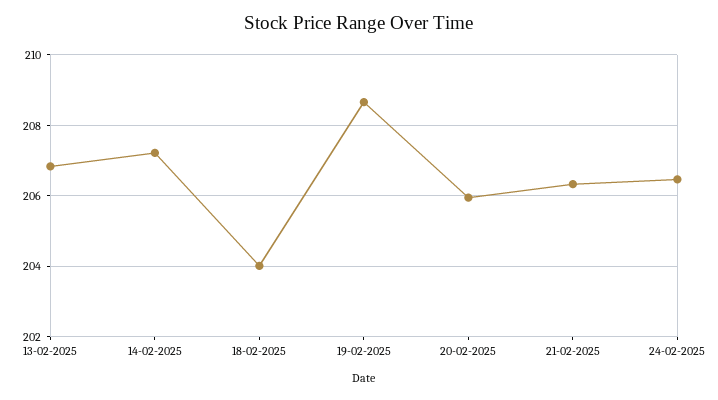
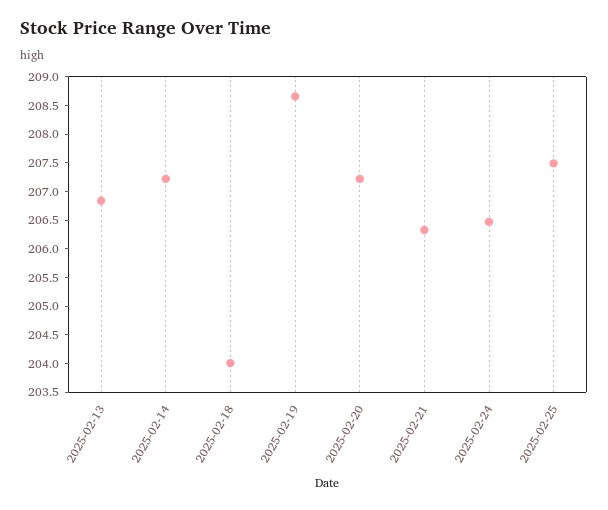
20-02-2025: 206 -> 207.25
2025-02-25: none -> 207.5

